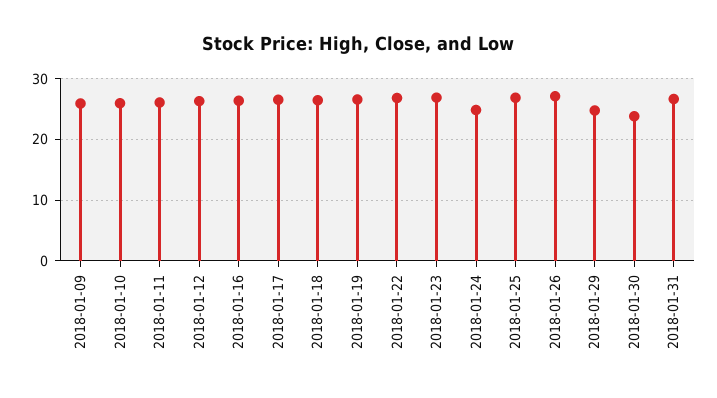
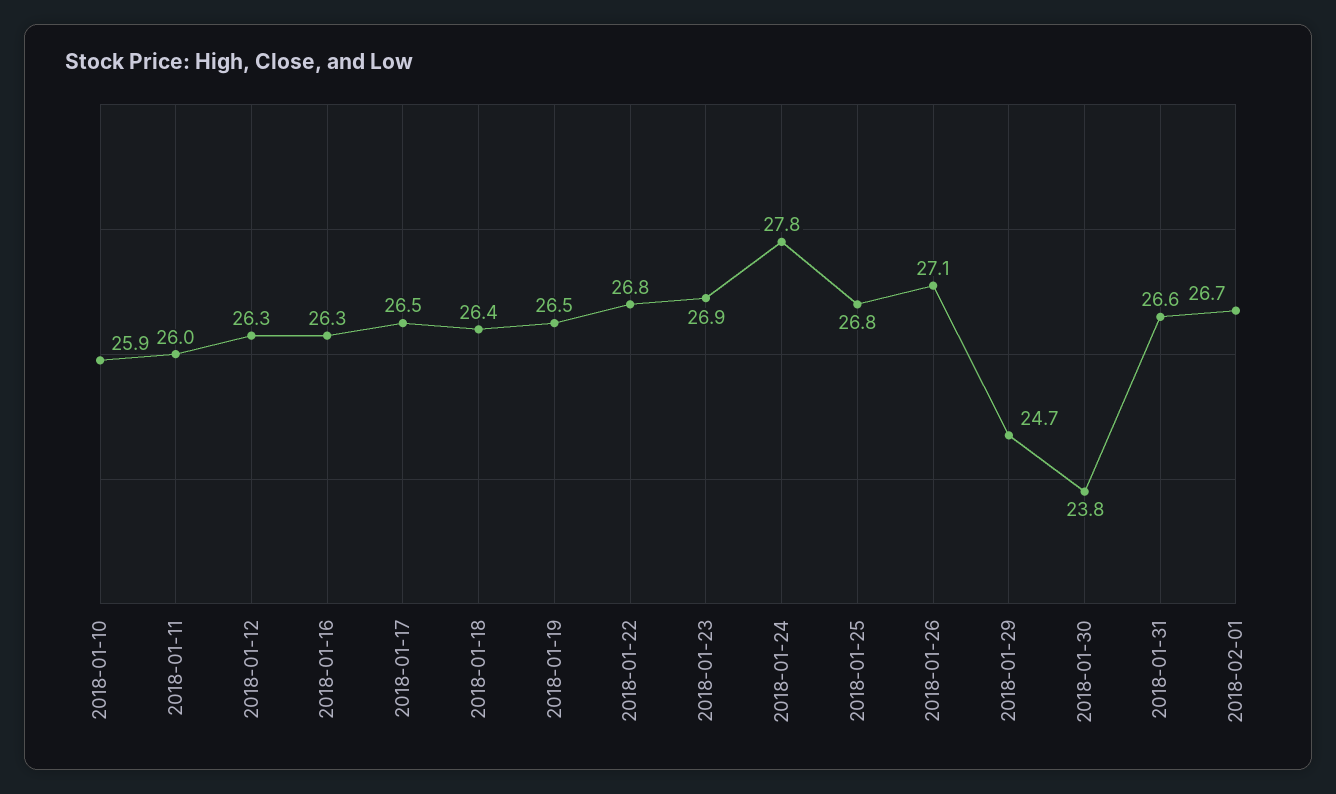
2018-01-09: 26 -> none
2018-01-24: 25 -> 27.8
2018-02-01: none -> 26.7

